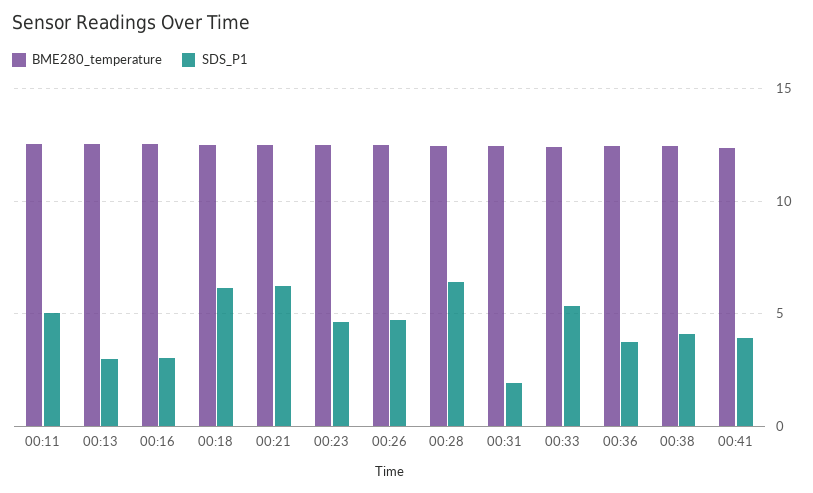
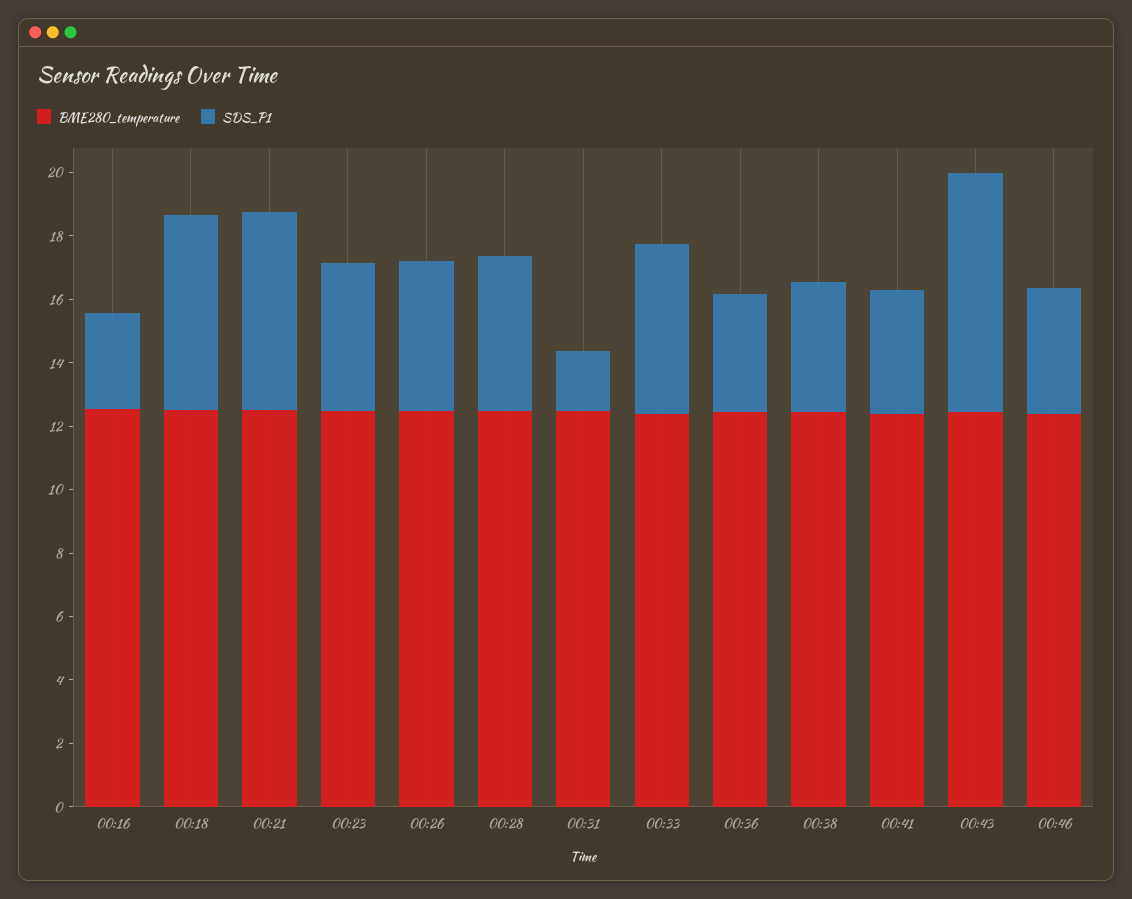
BME280_temperature, 00:11: 12.5 -> none
SDS_P1, 00:11: 5 -> none
BME280_temperature, 00:13: 12.5 -> none
SDS_P1, 00:13: 3 -> none
SDS_P1, 00:28: 6.5 -> 5
BME280_temperature, 00:43: none -> 12.5
SDS_P1, 00:43: none -> 7.5
BME280_temperature, 00:46: none -> 12.5
SDS_P1, 00:46: none -> 4

